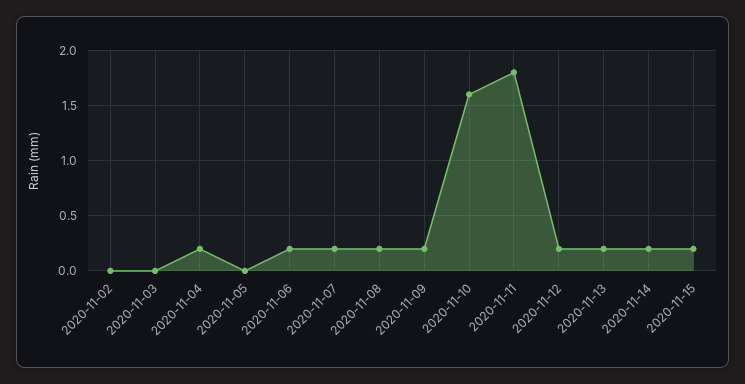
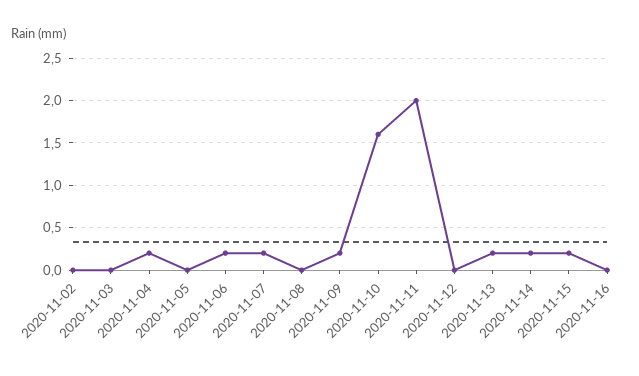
2020-11-08: 0.2 -> 0
2020-11-11: 1.8 -> 2
2020-11-12: 0.2 -> 0
2020-11-16: none -> 0

